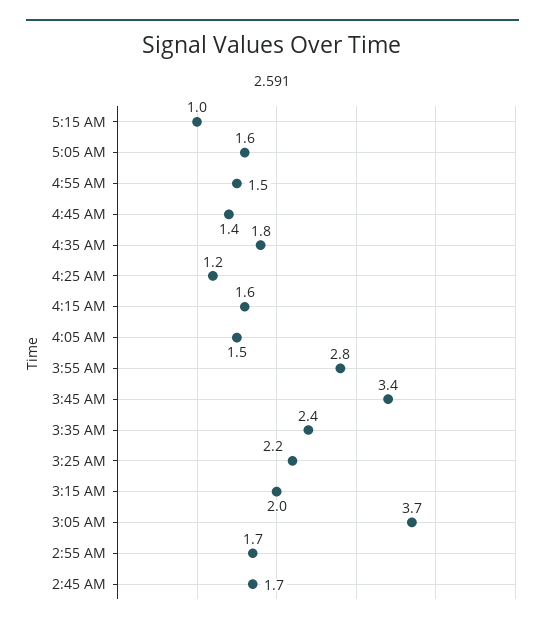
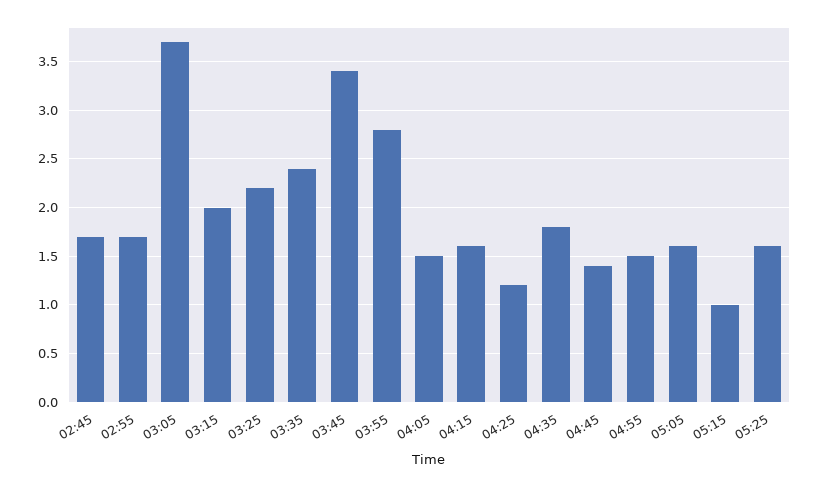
05:25: none -> 1.6

